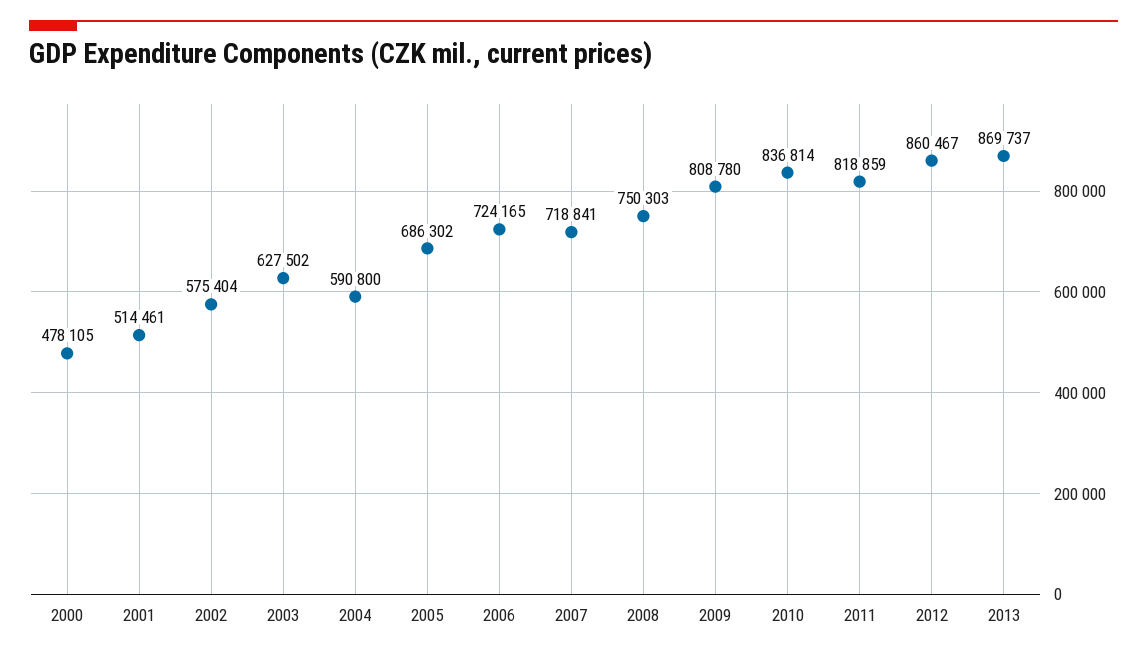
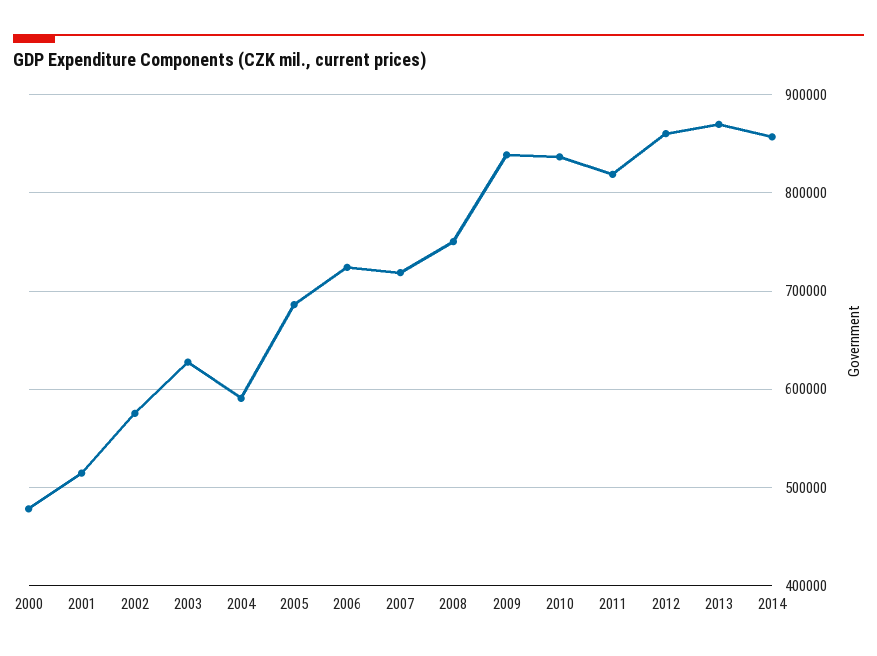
2009: 808780 -> 840000
2014: none -> 860000

